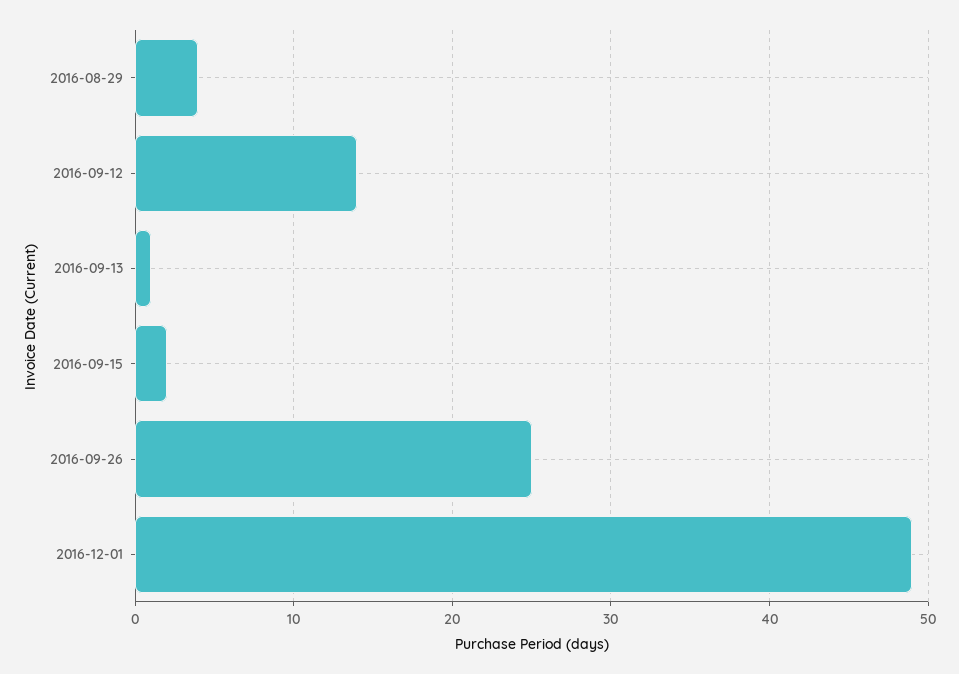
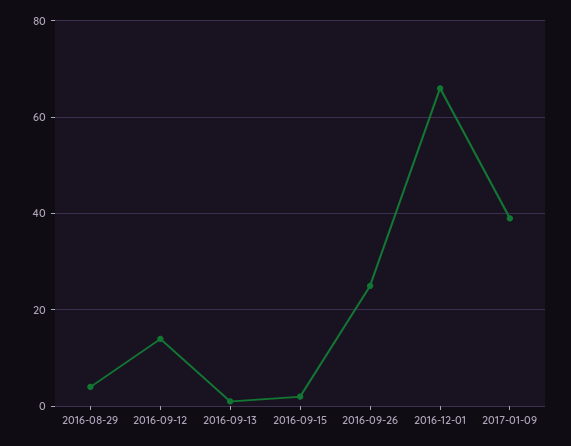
2016-12-01: 49 -> 65
2017-01-09: none -> 40

